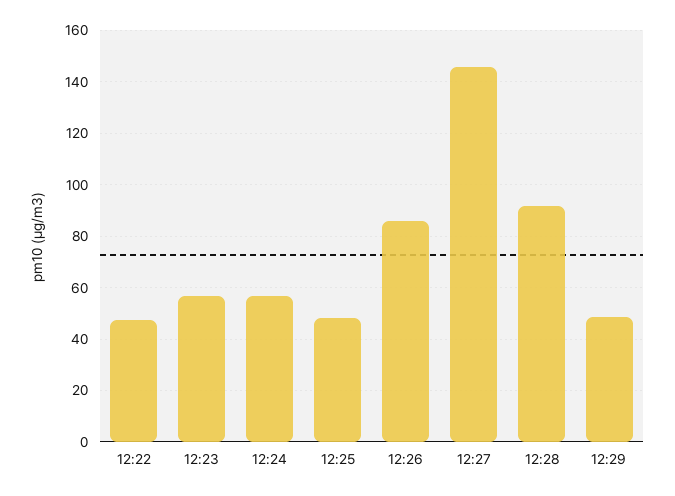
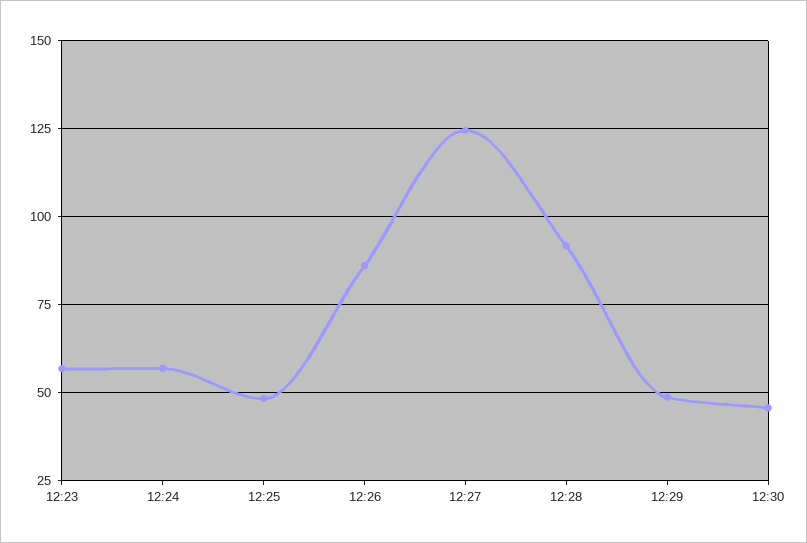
12:22: 47.5 -> none
12:27: 145 -> 125
12:30: none -> 45

